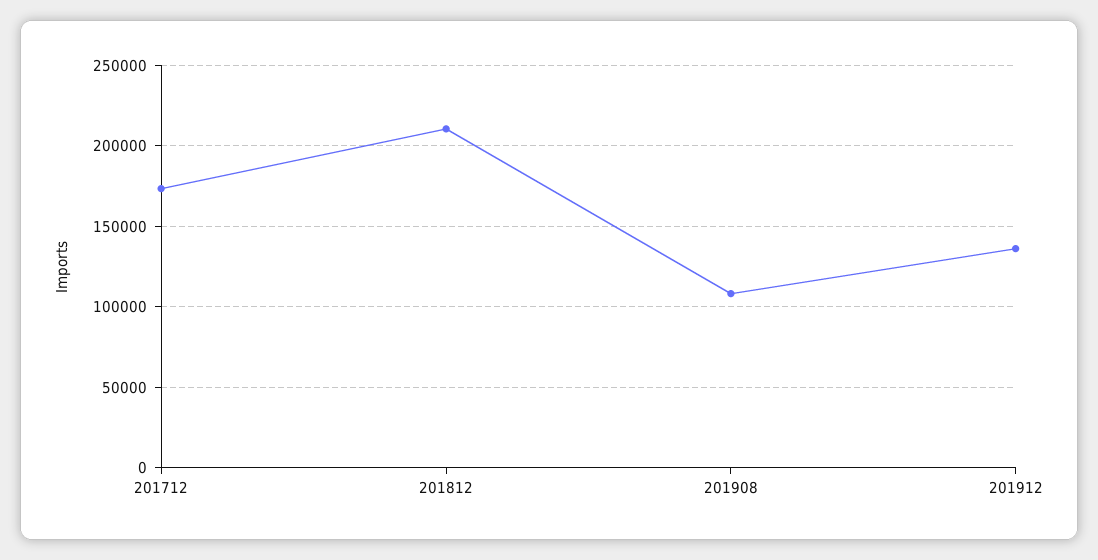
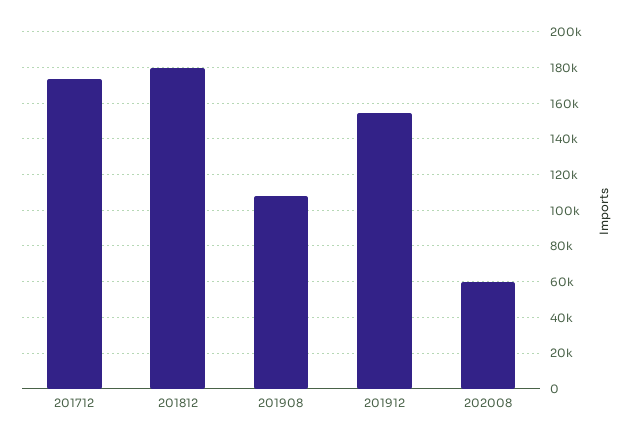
201812: 210000 -> 180000
201912: 135000 -> 155000
202008: none -> 60000

